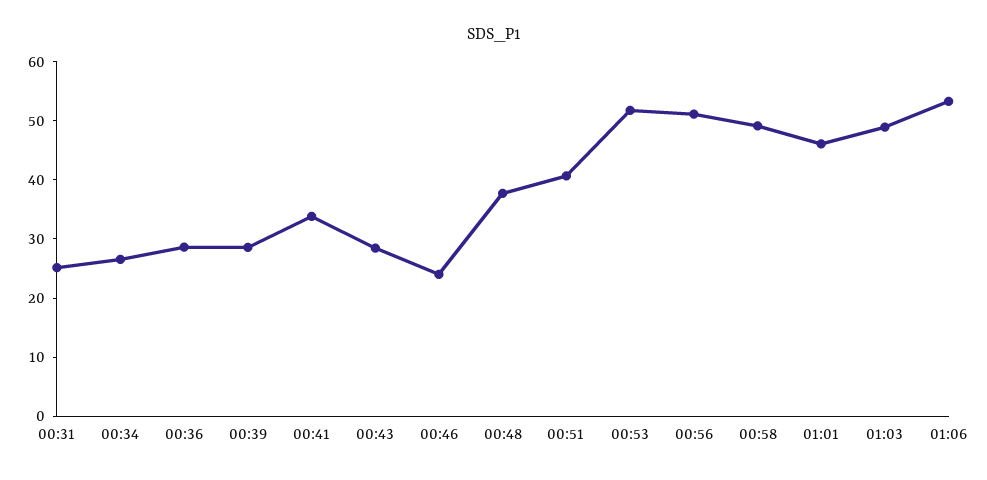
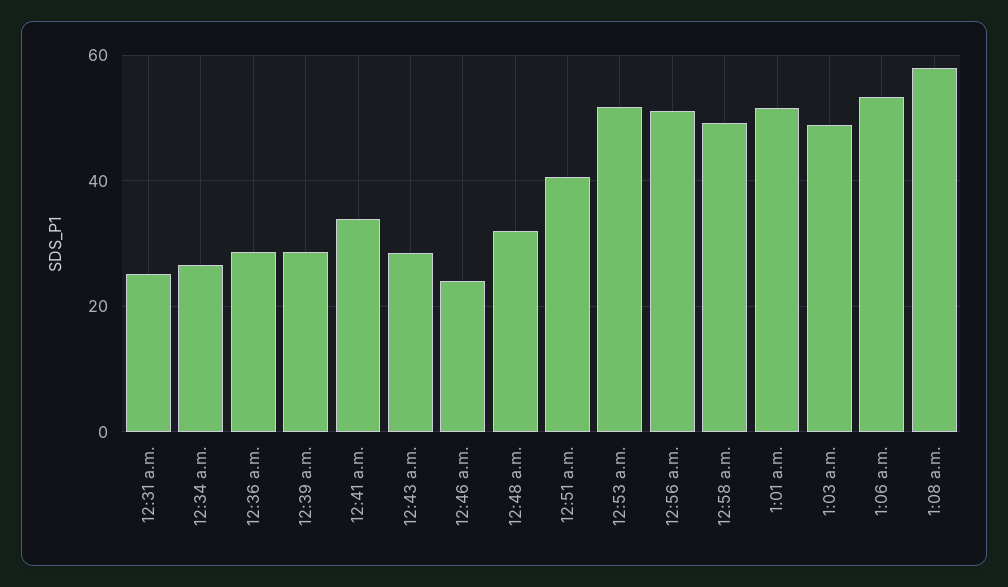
00:48: 38 -> 32
01:01: 46 -> 52
1:08 a.m.: none -> 58

